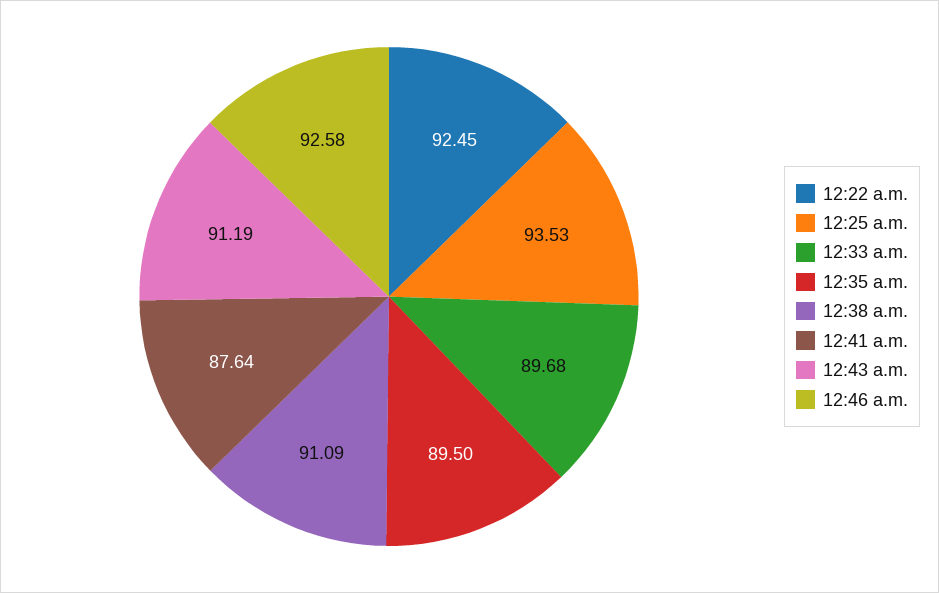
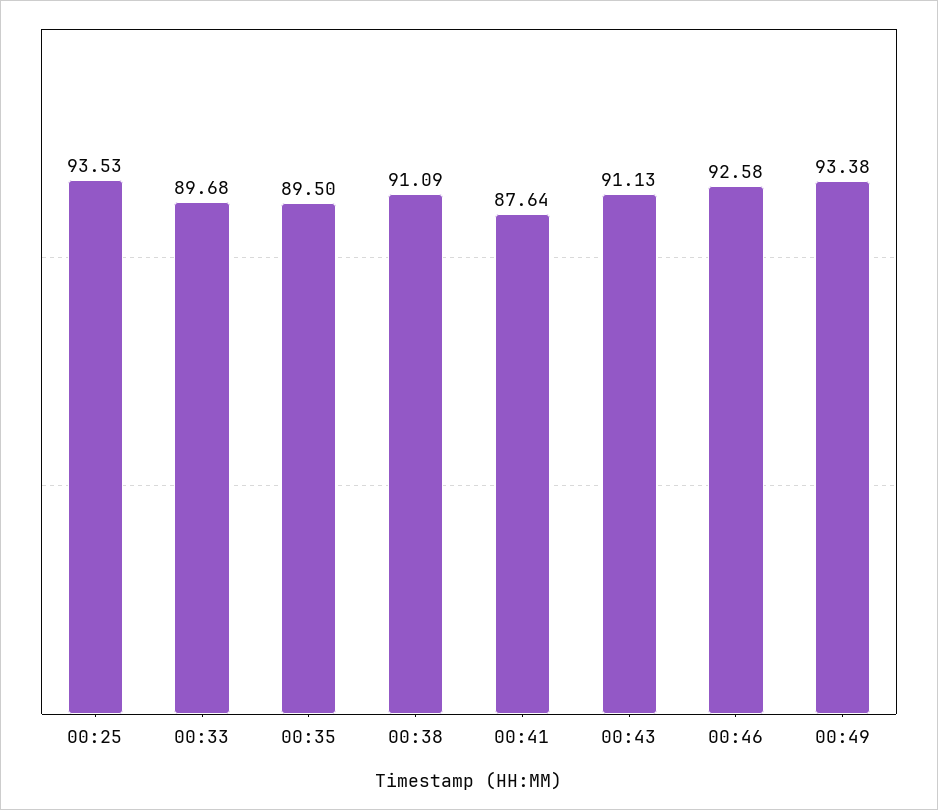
12:22 a.m.: 92.45 -> none
12:43 a.m.: 91.19 -> 91.13
00:49: none -> 93.38

